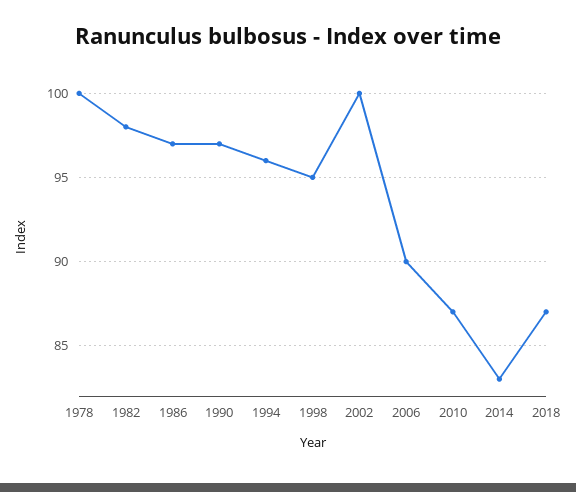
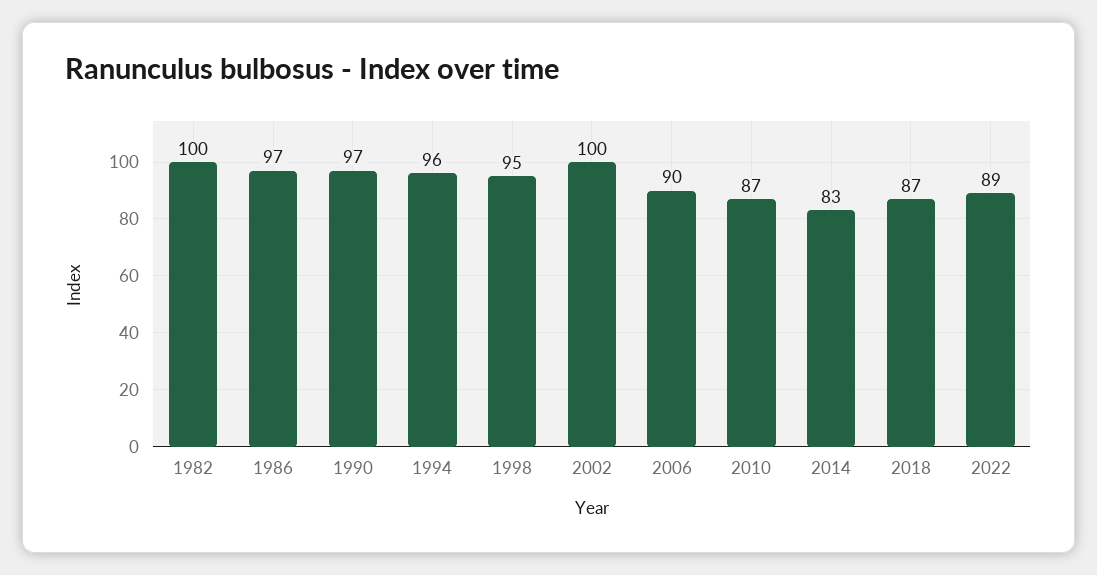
1978: 100 -> none
1982: 98 -> 100
2022: none -> 89

